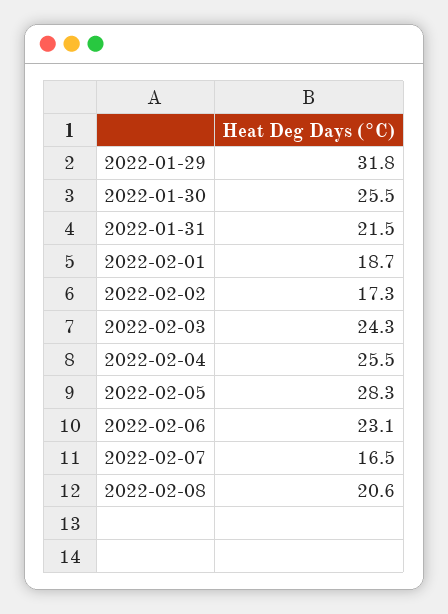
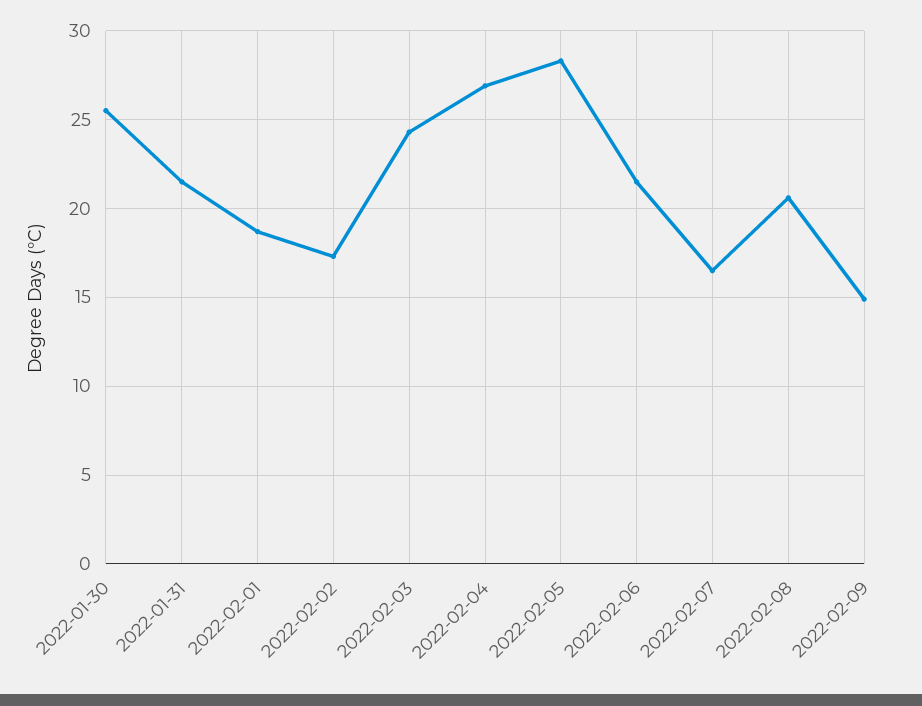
2022-01-29: 31.8 -> none
2022-02-04: 25.5 -> 27
2022-02-06: 23.1 -> 21.5
2022-02-09: none -> 15

